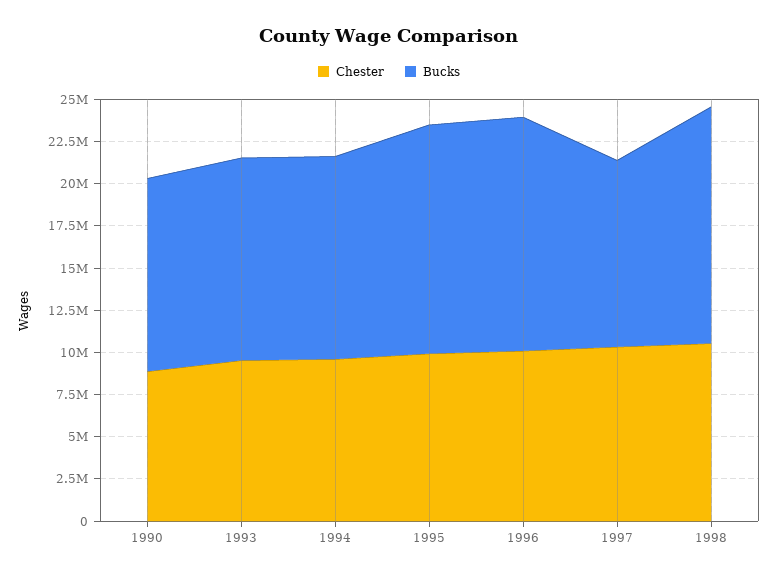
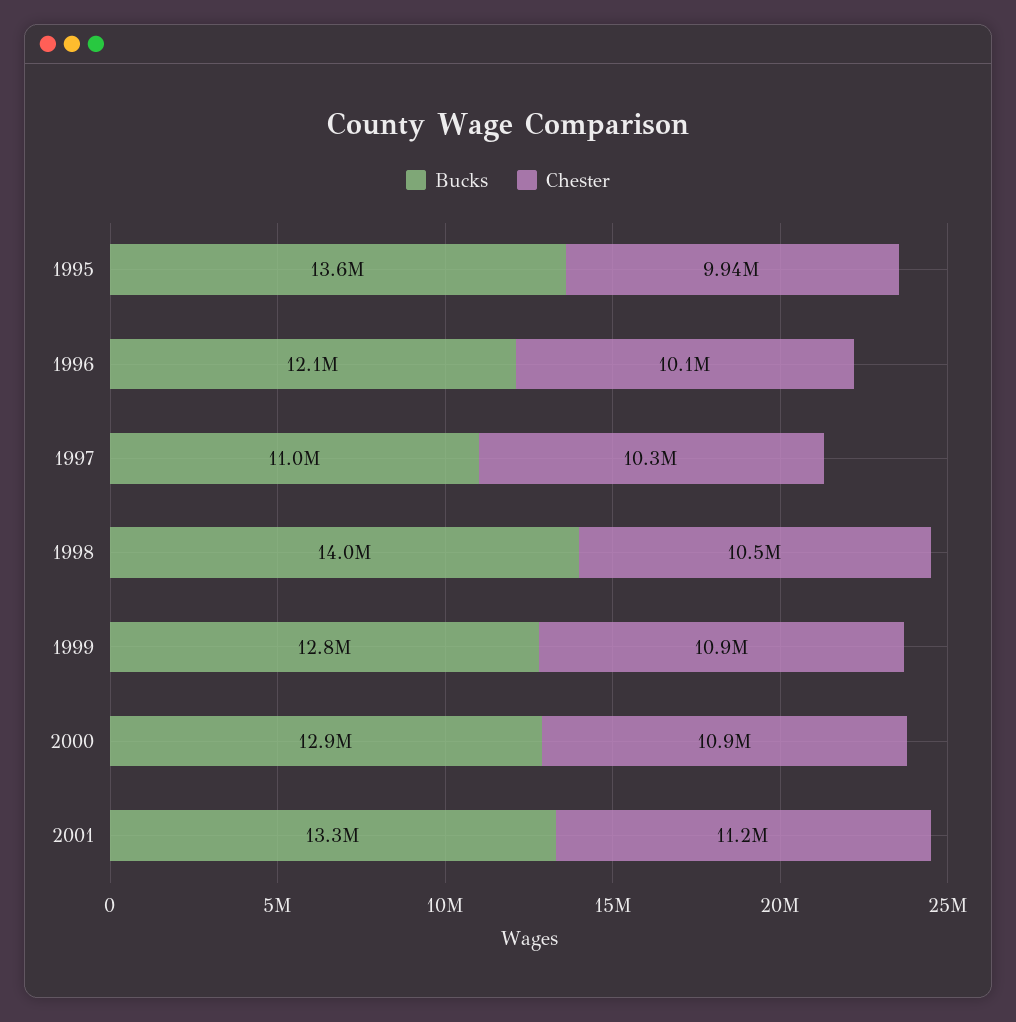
Chester, 1990: 9000000 -> none
Bucks, 1990: 11500000 -> none
Chester, 1993: 9500000 -> none
Bucks, 1993: 12000000 -> none
Chester, 1994: 9500000 -> none
Bucks, 1994: 12000000 -> none
Bucks, 1996: 14000000 -> 12100000
Bucks, 1999: none -> 12800000
Chester, 1999: none -> 10900000
Bucks, 2000: none -> 12900000
Chester, 2000: none -> 10900000
Bucks, 2001: none -> 13300000
Chester, 2001: none -> 11200000

